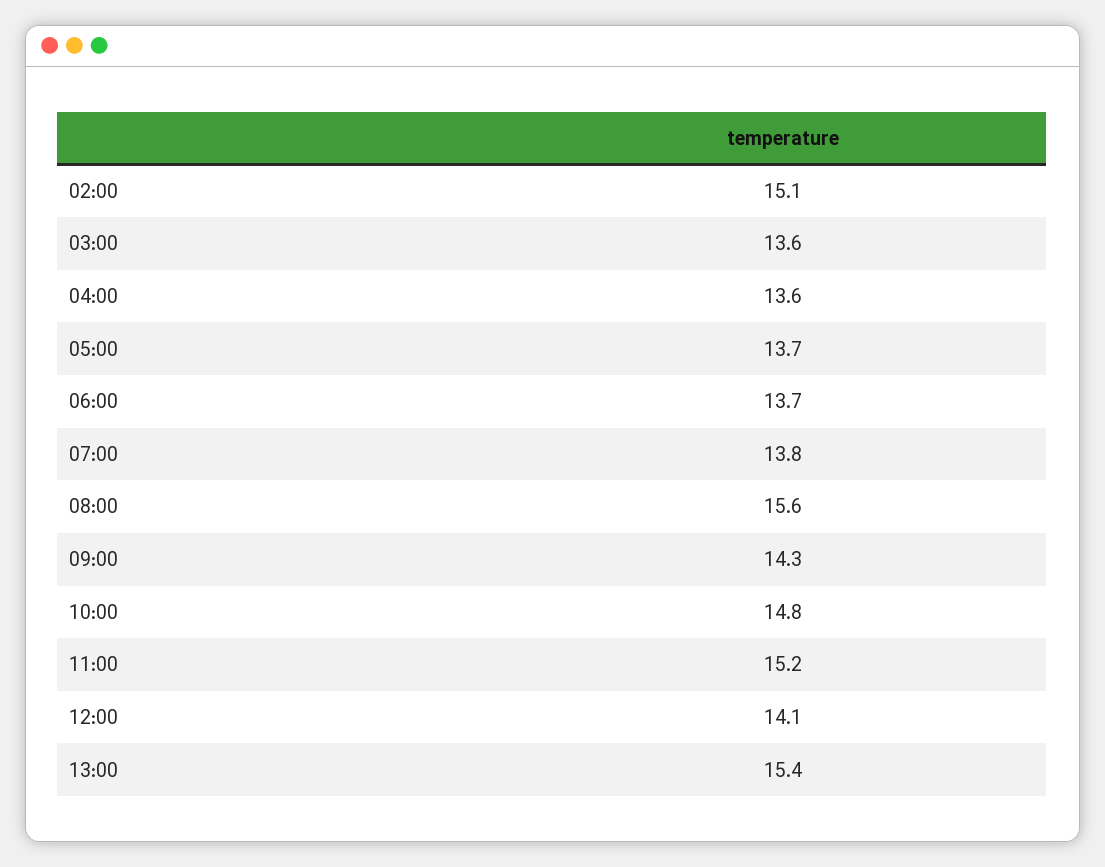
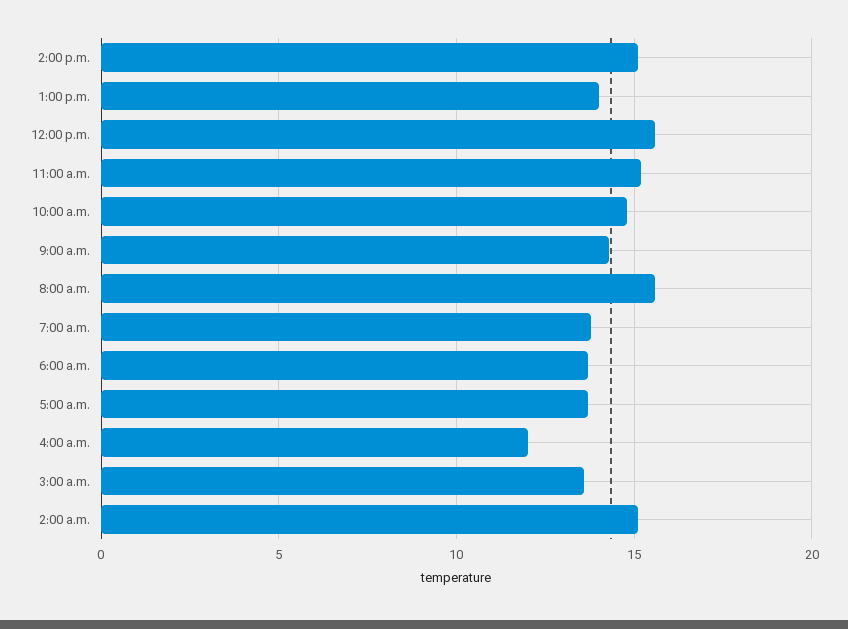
04:00: 13.6 -> 12
12:00: 14.1 -> 15.5
13:00: 15.4 -> 14
2:00 p.m.: none -> 15

